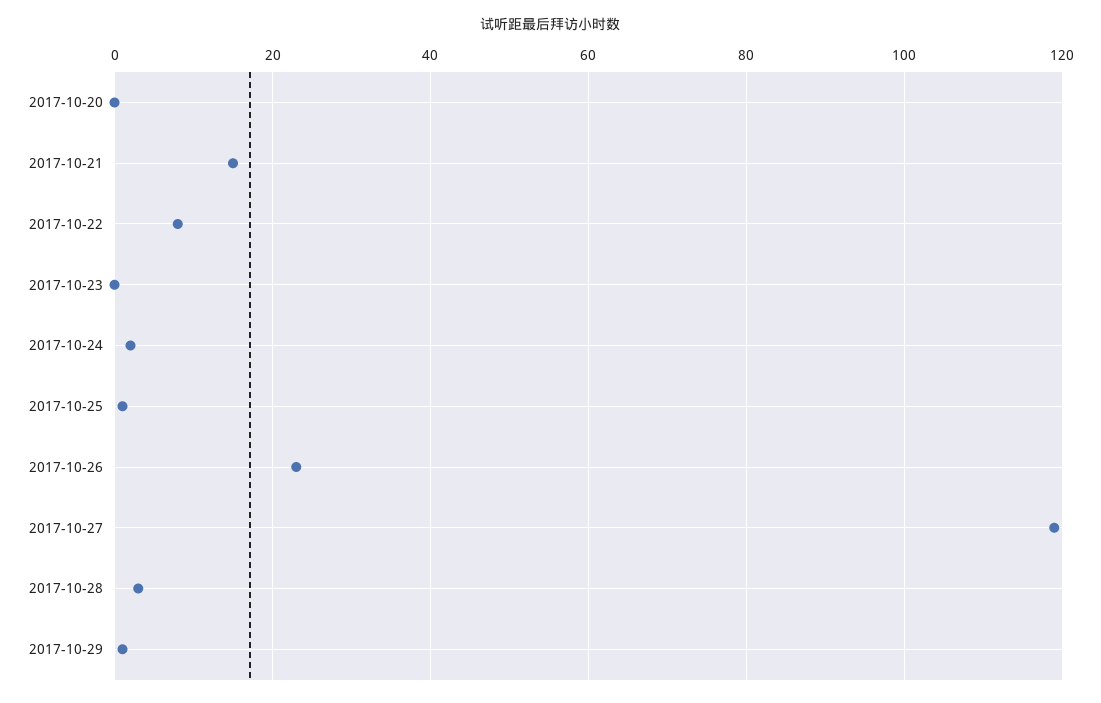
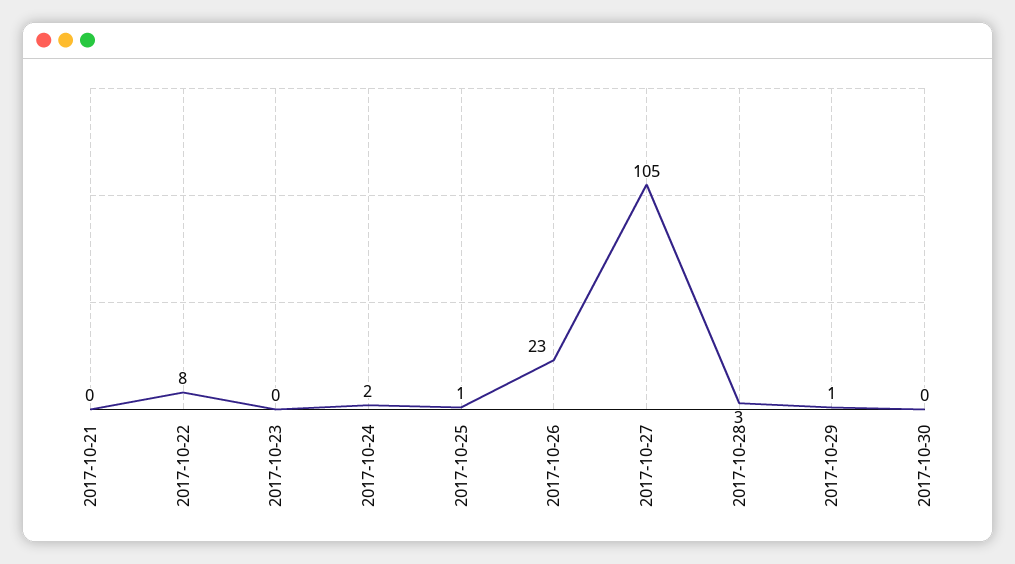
2017-10-20: 0 -> none
2017-10-21: 15 -> 0
2017-10-27: 120 -> 105
2017-10-30: none -> 0

